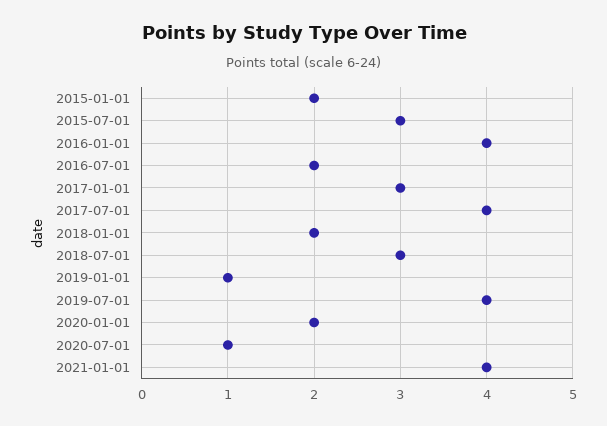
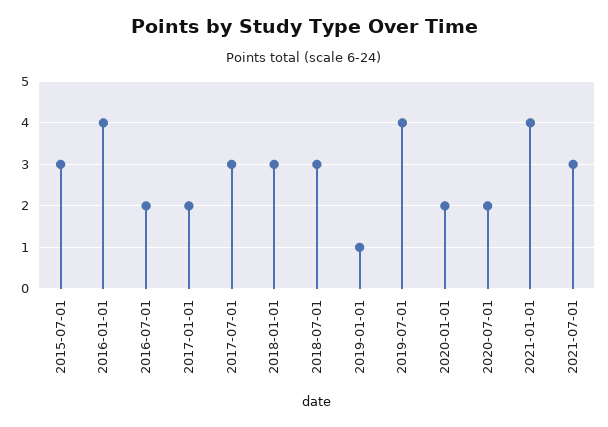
2015-01-01: 2 -> none
2017-01-01: 3 -> 2
2017-07-01: 4 -> 3
2018-01-01: 2 -> 3
2020-07-01: 1 -> 2
2021-07-01: none -> 3

